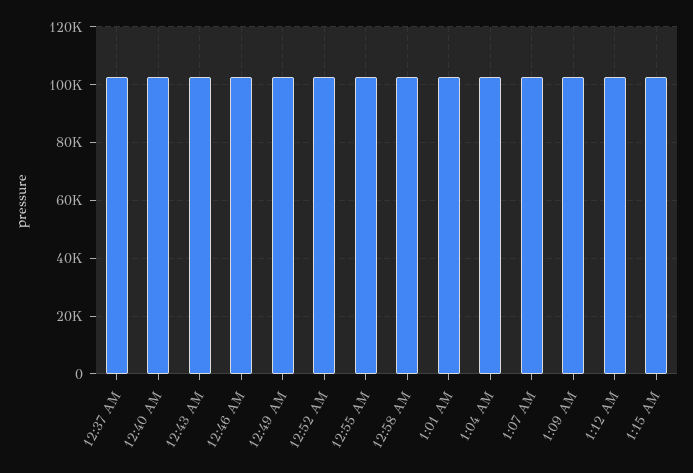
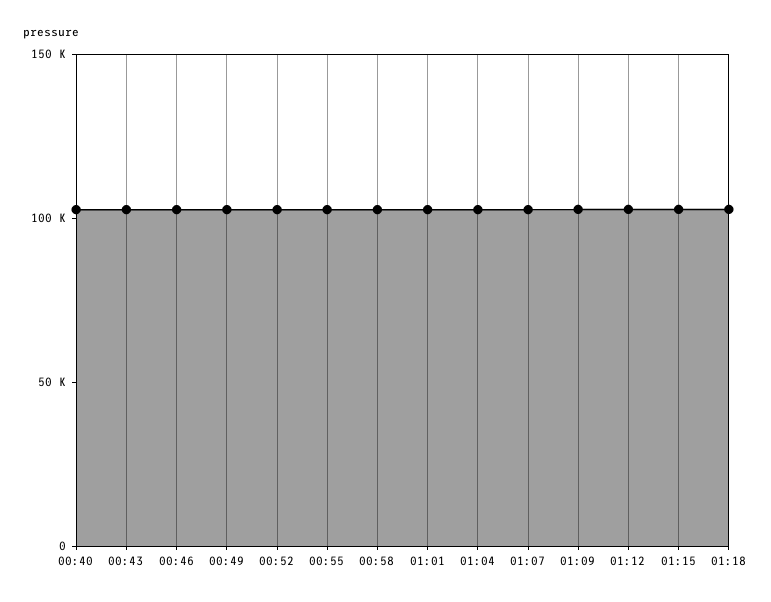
12:37 AM: 102500 -> none
01:18: none -> 100000

